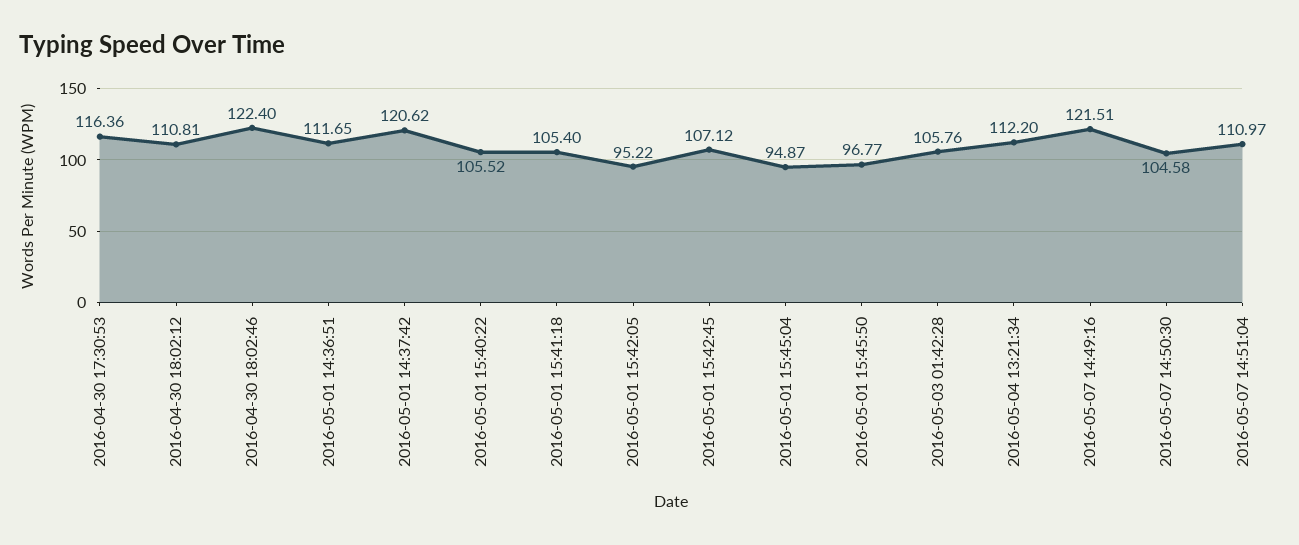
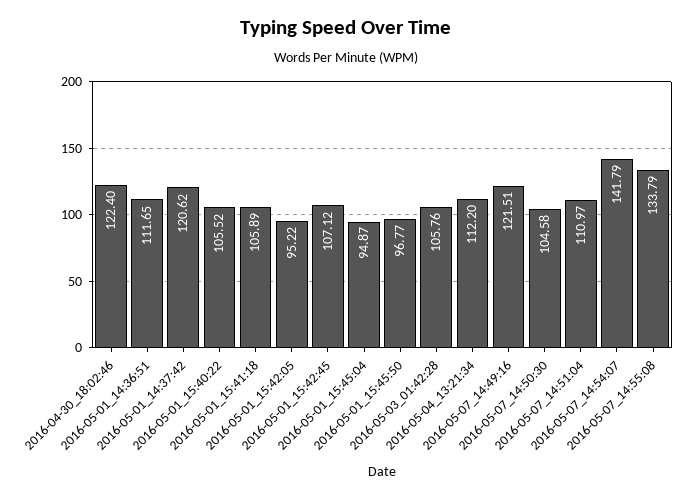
2016-04-30 17:30:53: 116.36 -> none
2016-04-30 18:02:12: 110.81 -> none
2016-05-01 15:41:18: 105.4 -> 105.89
2016-05-07_14:54:07: none -> 141.79
2016-05-07_14:55:08: none -> 133.79

